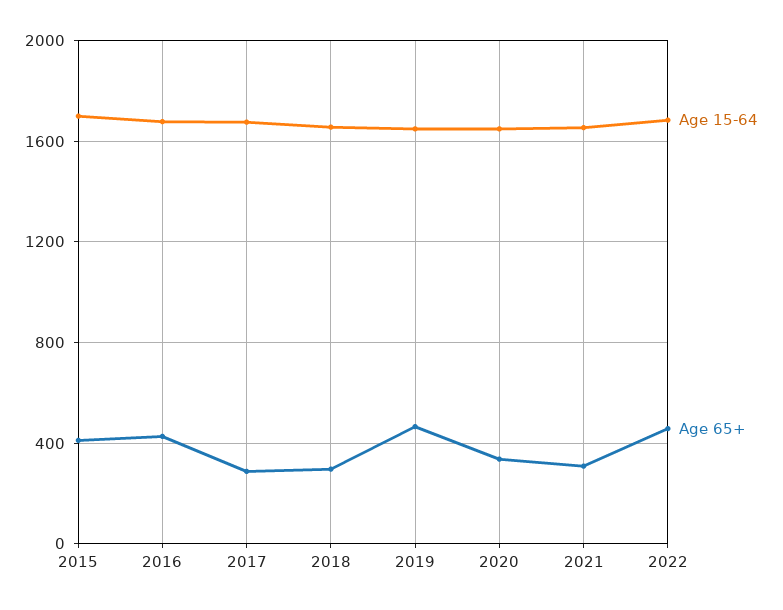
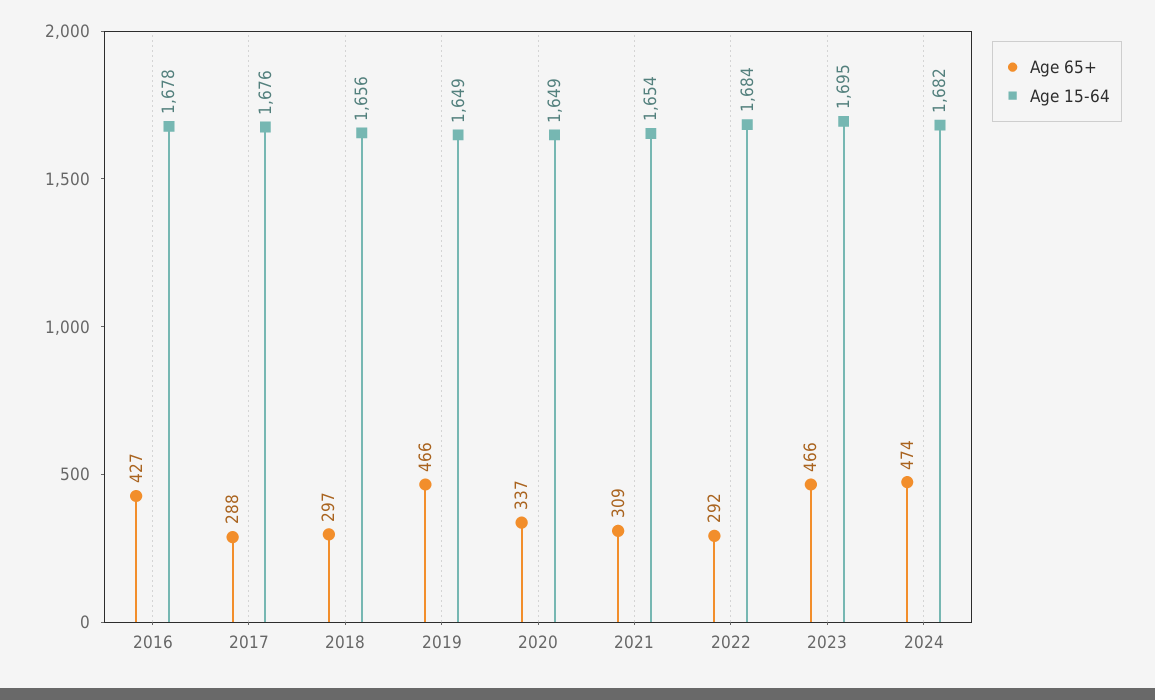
Age 15-64, 2015: 1700 -> none
Age 65+, 2015: 400 -> none
Age 65+, 2022: 450 -> 292
Age 65+, 2023: none -> 466
Age 15-64, 2023: none -> 1695
Age 65+, 2024: none -> 474
Age 15-64, 2024: none -> 1682

